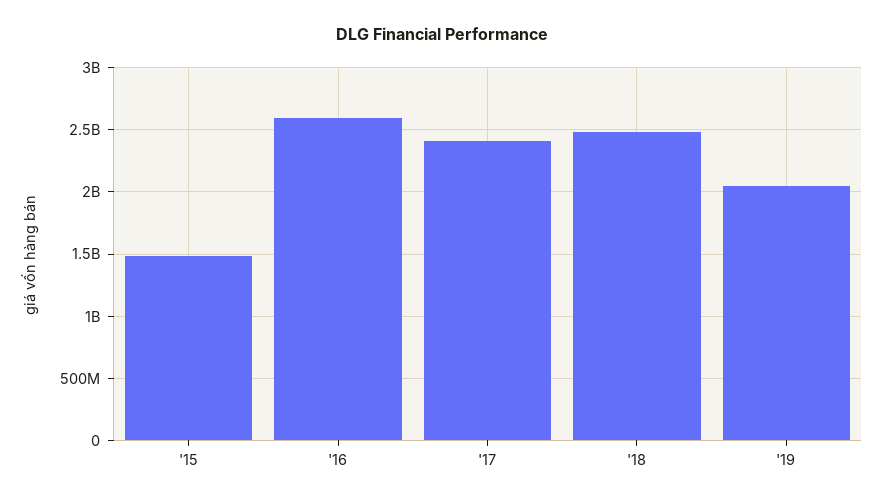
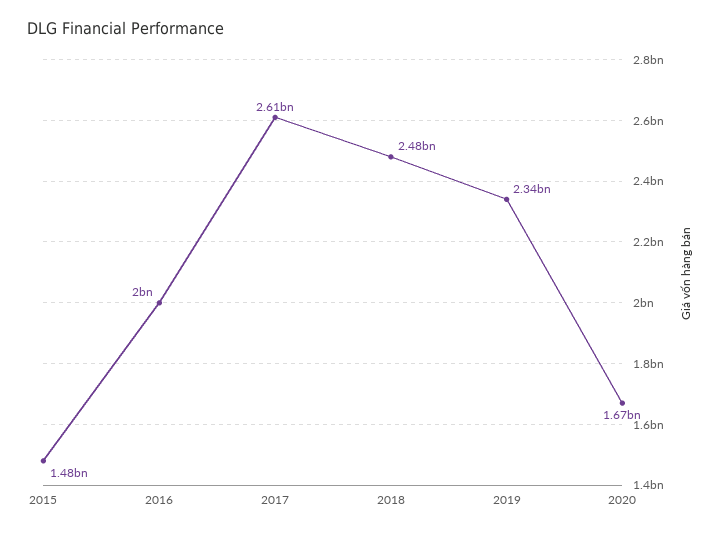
'16: 2600000000 -> 2000000000
'17: 2400000000 -> 2610000000
'19: 2050000000 -> 2340000000
2020: none -> 1670000000

